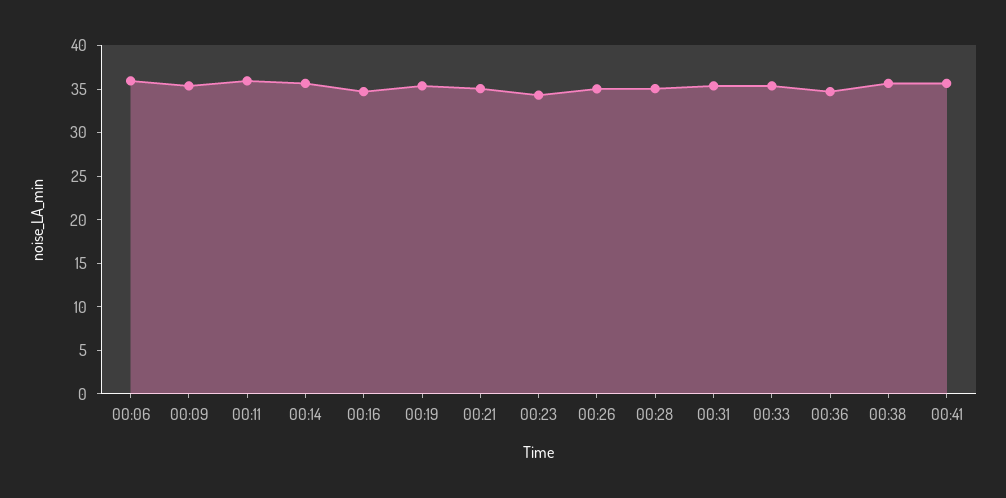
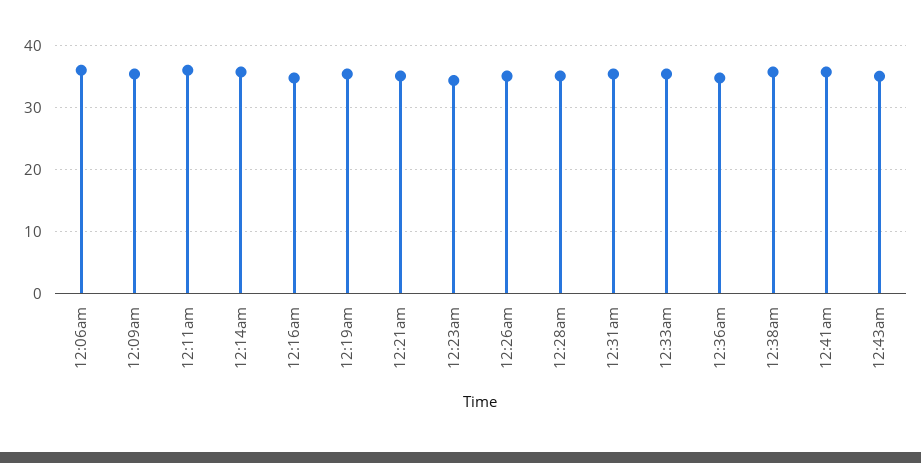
12:43am: none -> 35

